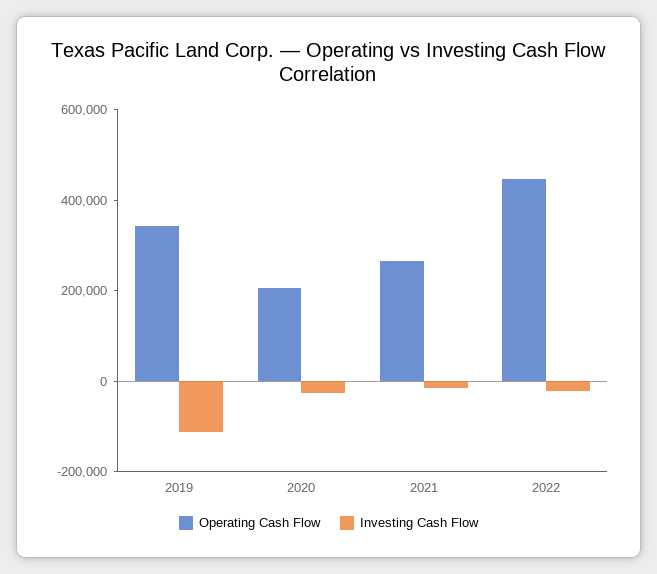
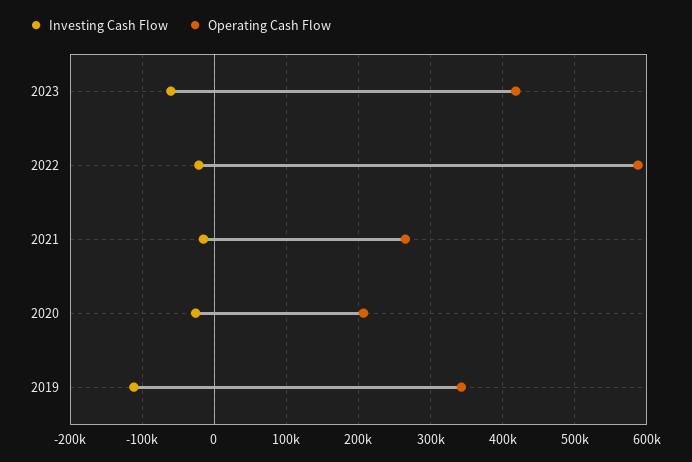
Operating Cash Flow, 2022: 450000 -> 590000
Investing Cash Flow, 2023: none -> -60000
Operating Cash Flow, 2023: none -> 420000

